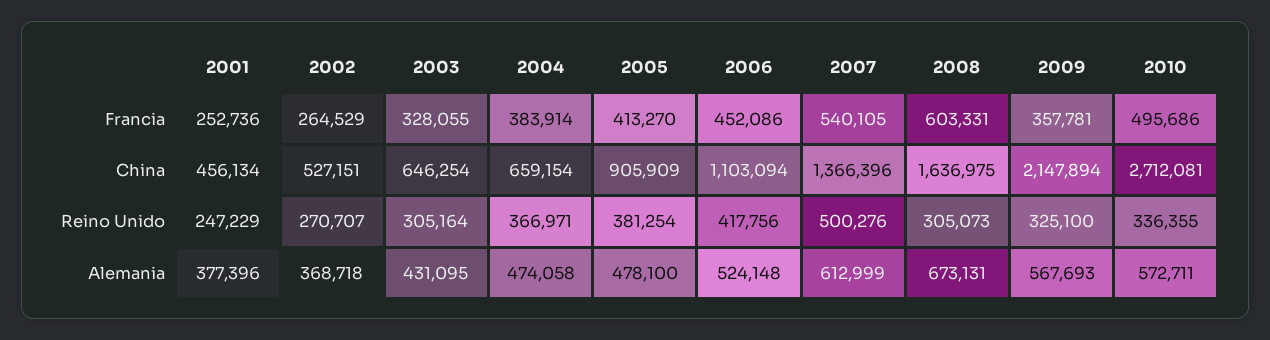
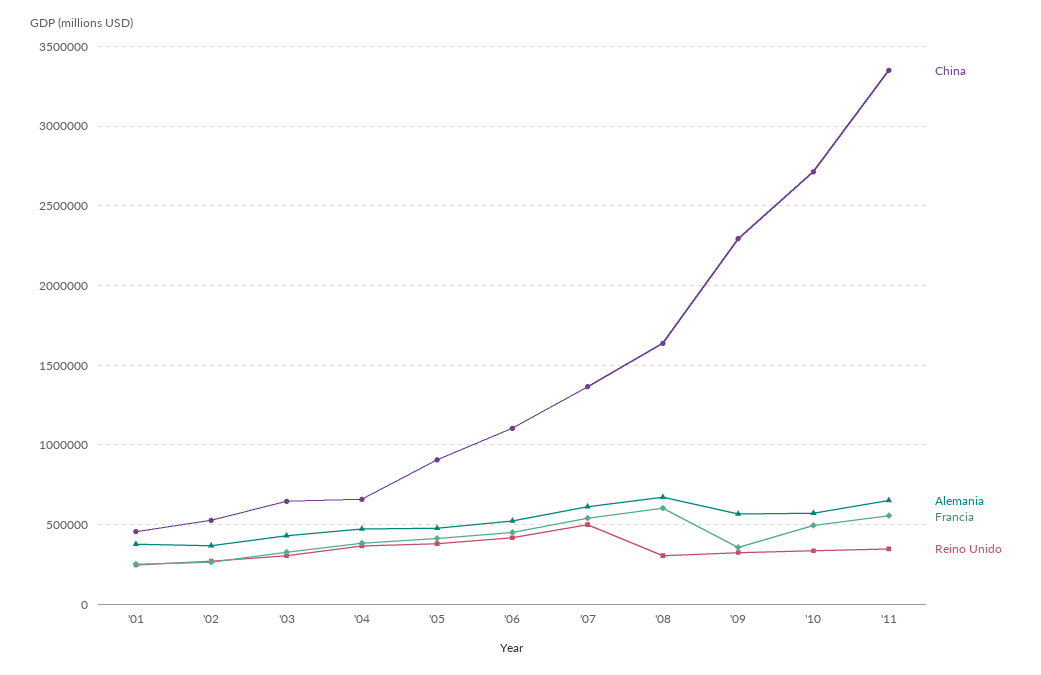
China, 2009: 2147894 -> 2300000
China, '11: none -> 3350000
Alemania, '11: none -> 650000
Francia, '11: none -> 550000
Reino Unido, '11: none -> 350000

